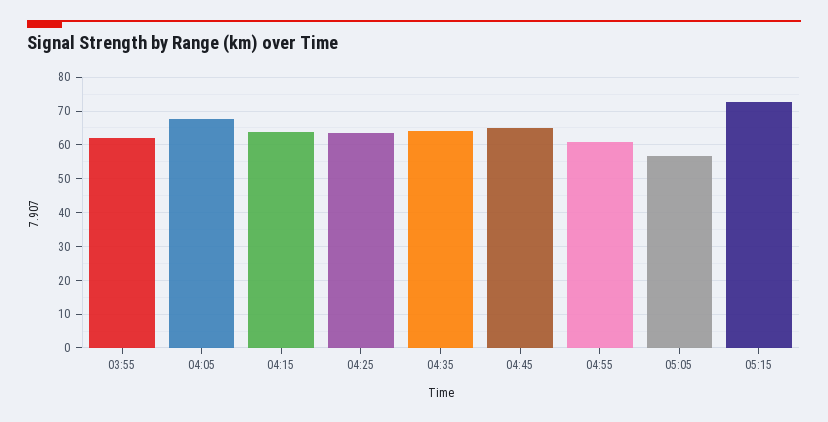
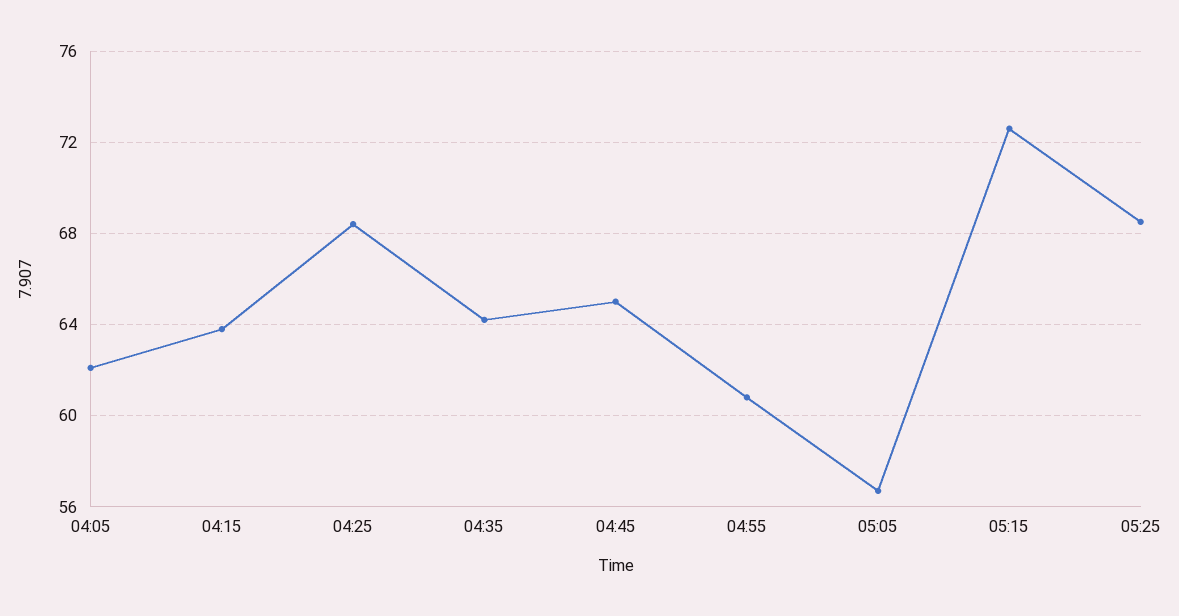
03:55: 62 -> none
04:05: 68 -> 62
04:25: 64 -> 68.5
05:25: none -> 68.5

